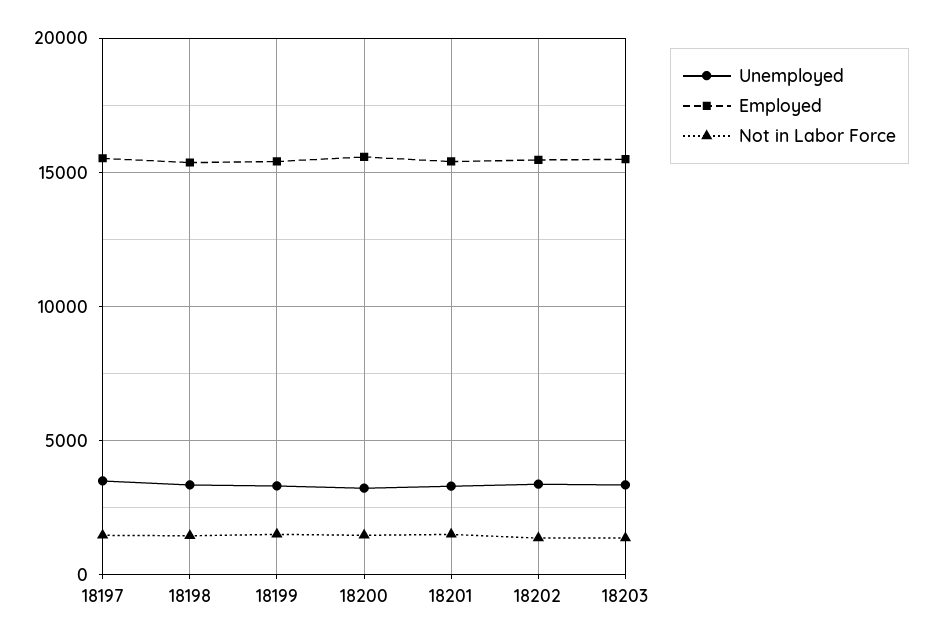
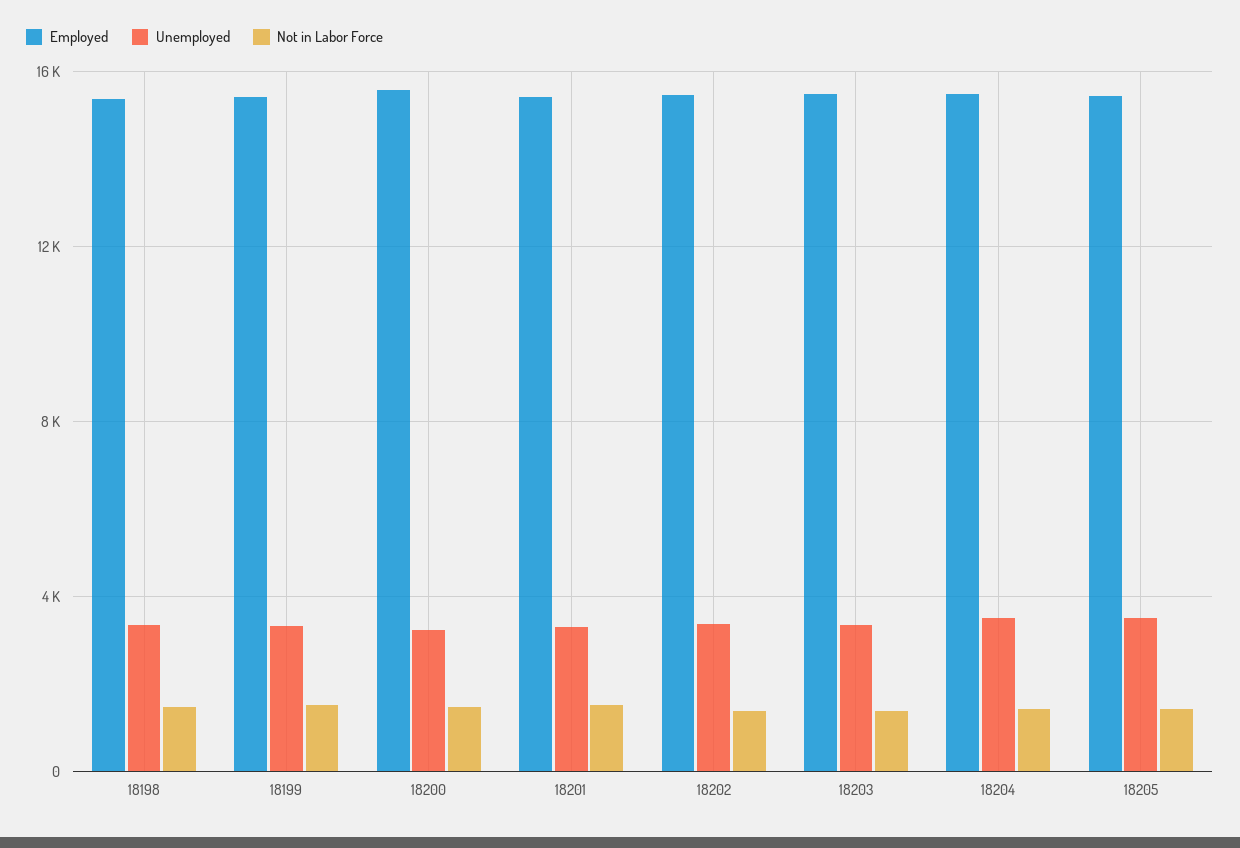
Unemployed, 18197: 3500 -> none
Employed, 18197: 15500 -> none
Not in Labor Force, 18197: 1500 -> none
Employed, 18204: none -> 15500
Unemployed, 18204: none -> 3500
Not in Labor Force, 18204: none -> 1500
Employed, 18205: none -> 15500
Unemployed, 18205: none -> 3500
Not in Labor Force, 18205: none -> 1500

